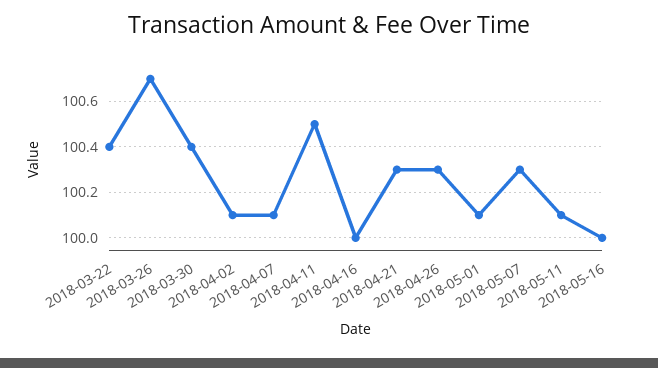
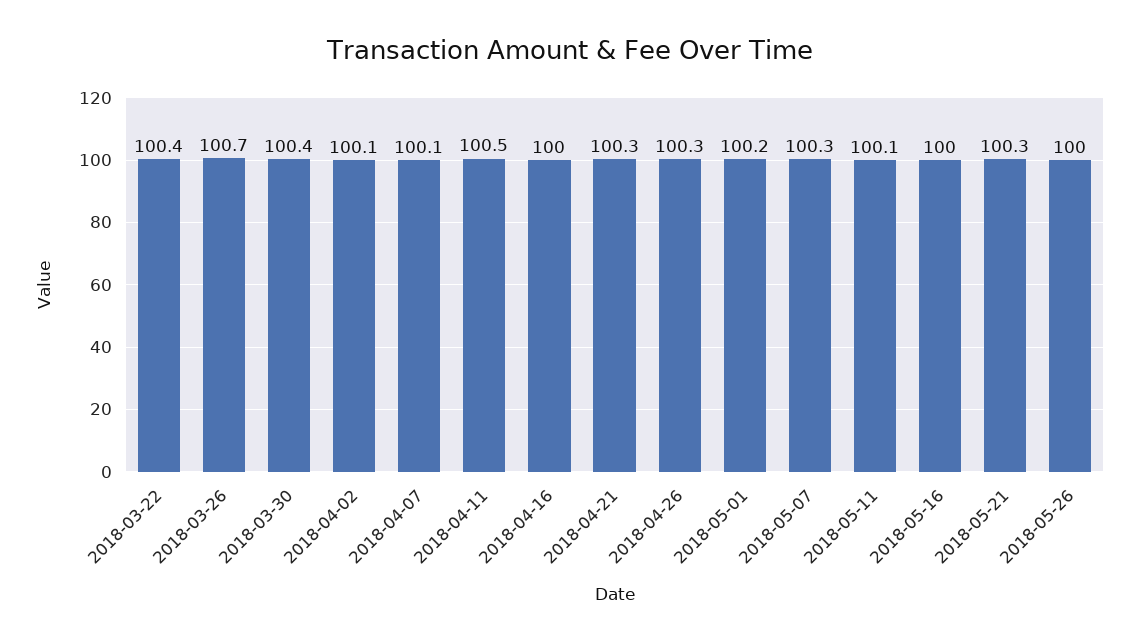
2018-05-01: 100.1 -> 100.2
2018-05-21: none -> 100.3
2018-05-26: none -> 100

